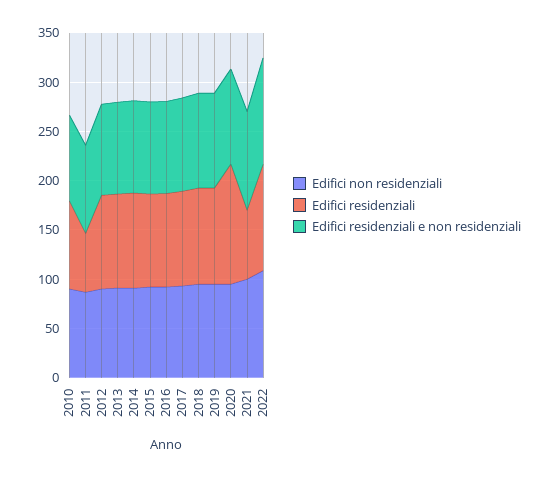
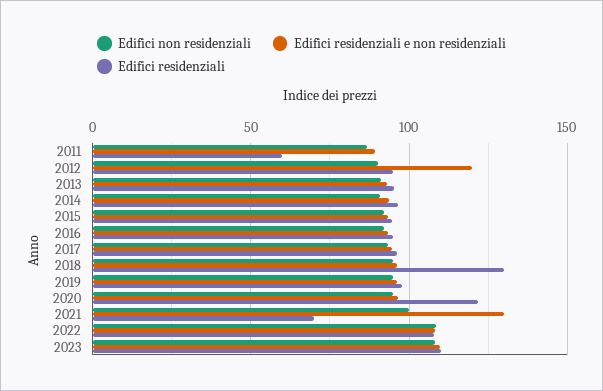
Edifici non residenziali, 2010: 90 -> none
Edifici residenziali, 2010: 90 -> none
Edifici residenziali e non residenziali, 2010: 90 -> none
Edifici residenziali e non residenziali, 2012: 90 -> 120
Edifici residenziali, 2018: 100 -> 130
Edifici residenziali e non residenziali, 2021: 100 -> 130
Edifici non residenziali, 2023: none -> 110
Edifici residenziali e non residenziali, 2023: none -> 110
Edifici residenziali, 2023: none -> 110

